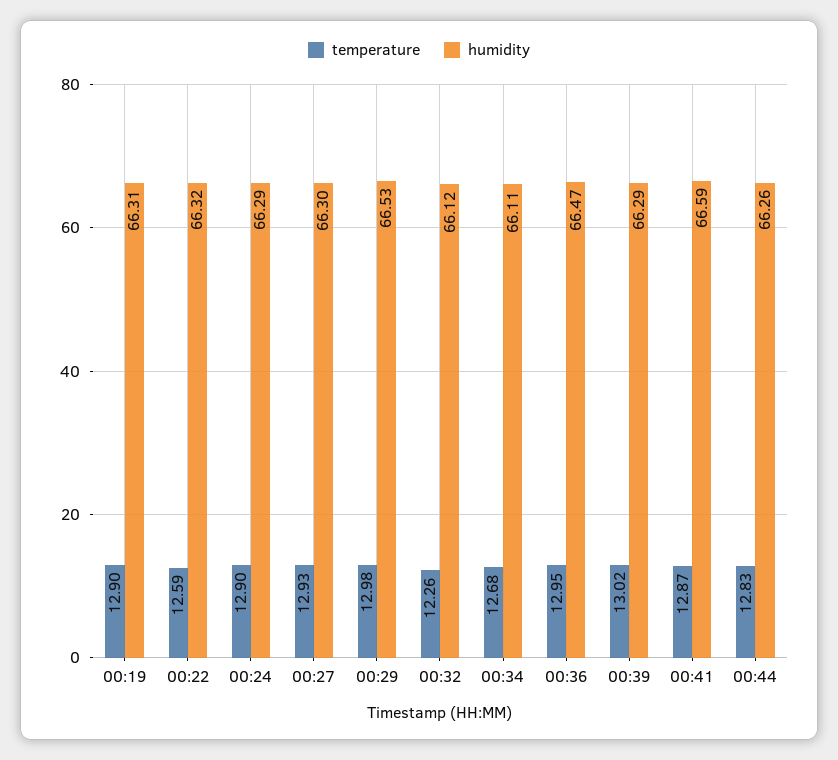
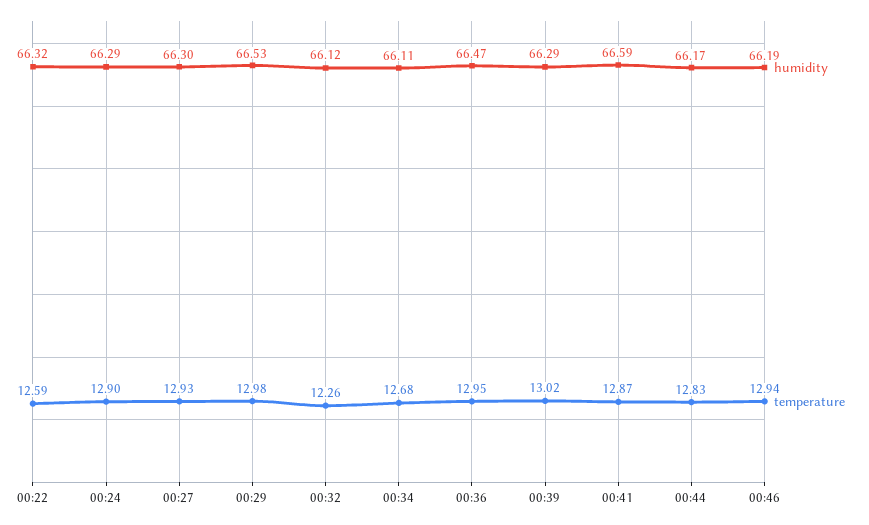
temperature, 00:19: 12.9 -> none
humidity, 00:19: 66.31 -> none
humidity, 00:44: 66.26 -> 66.17
humidity, 00:46: none -> 66.19
temperature, 00:46: none -> 12.94

